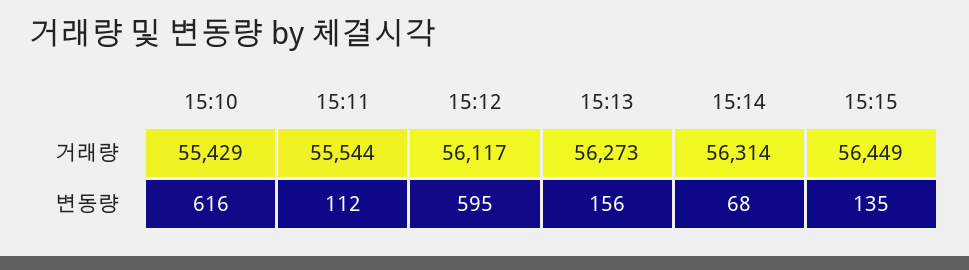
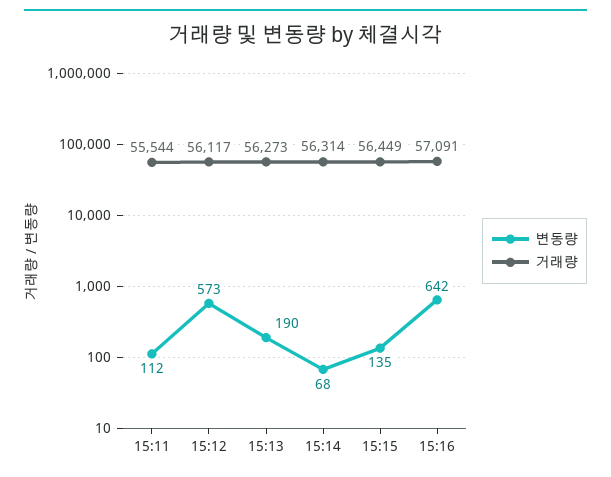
거래량, 15:10: 55429 -> none
변동량, 15:10: 616 -> none
변동량, 15:12: 595 -> 573
변동량, 15:13: 156 -> 190
변동량, 15:16: none -> 642
거래량, 15:16: none -> 57091

